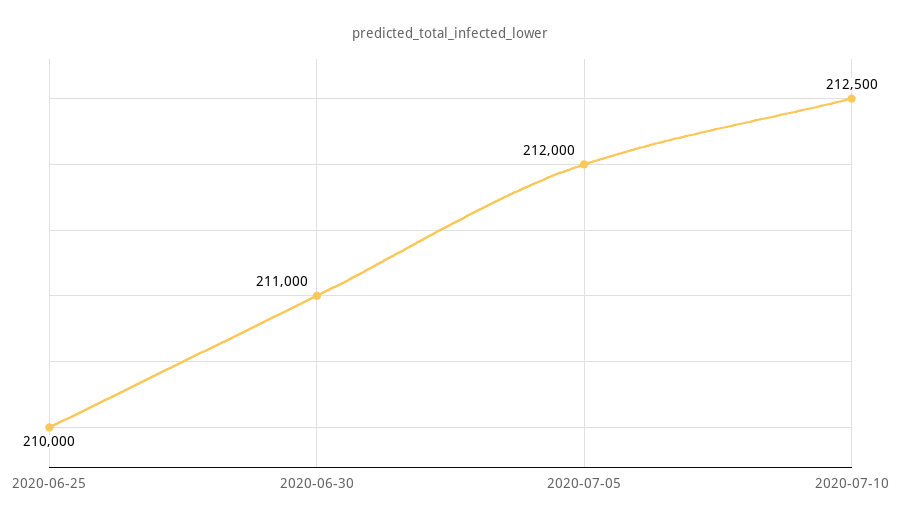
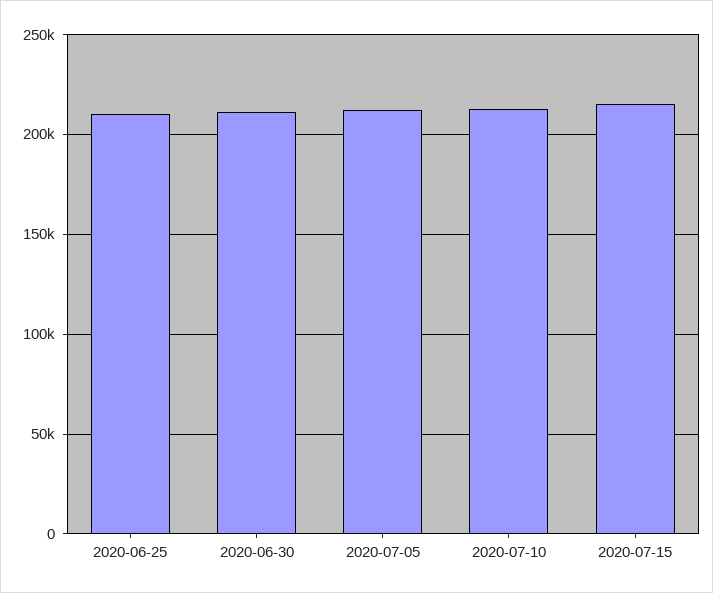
2020-07-15: none -> 215000

